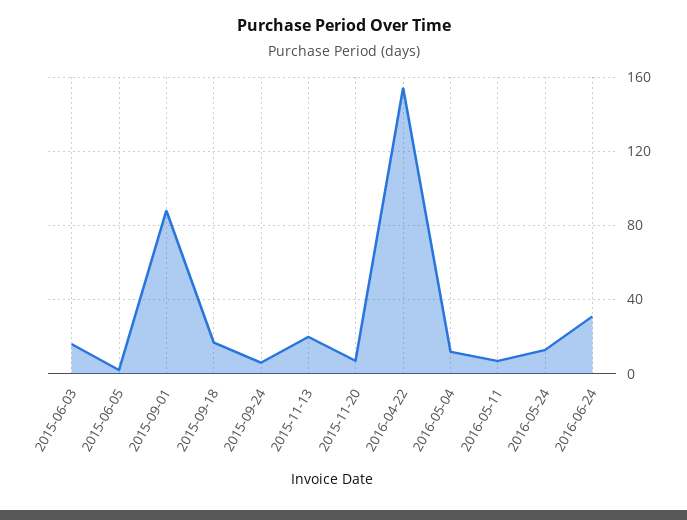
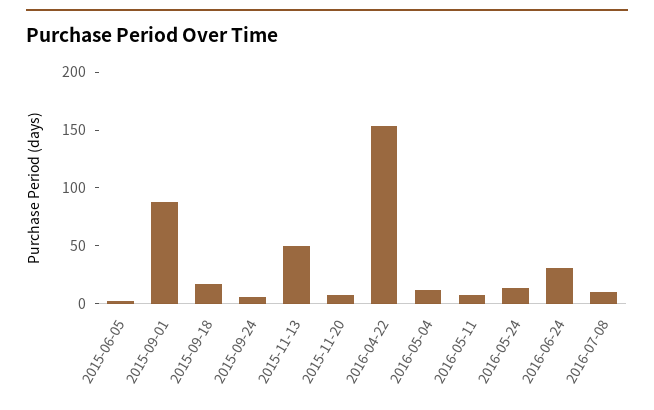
2015-06-03: 15 -> none
2015-11-13: 20 -> 50
2016-07-08: none -> 10

